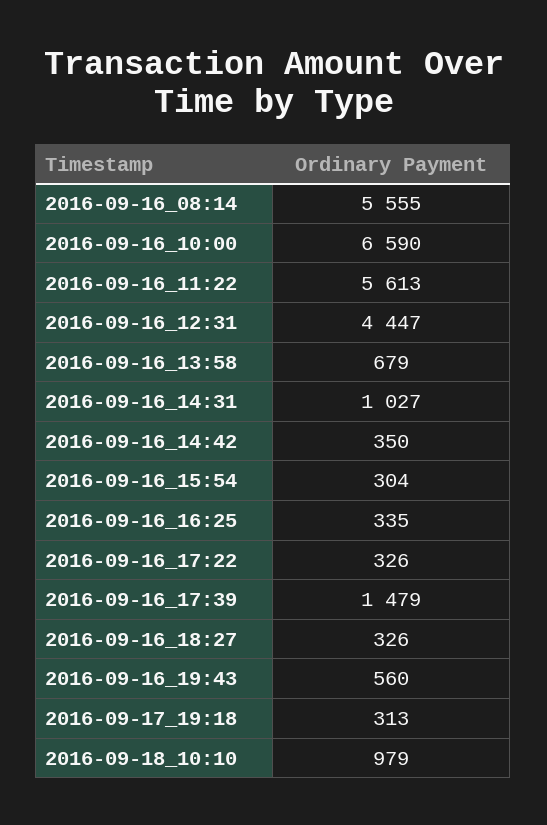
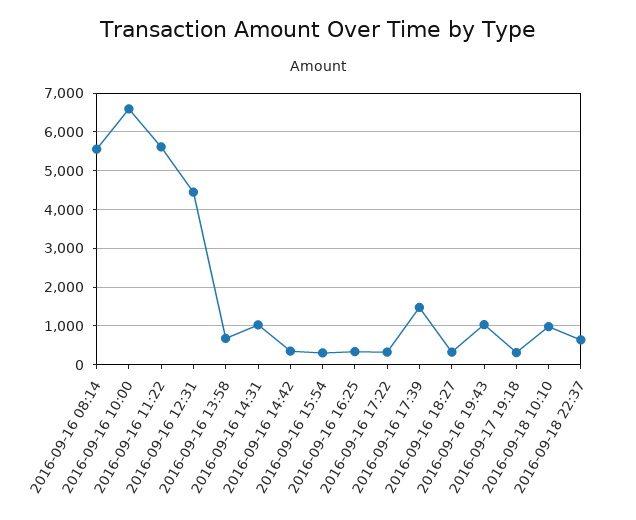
2016-09-16_19:43: 560 -> 1000
2016-09-18 22:37: none -> 600

